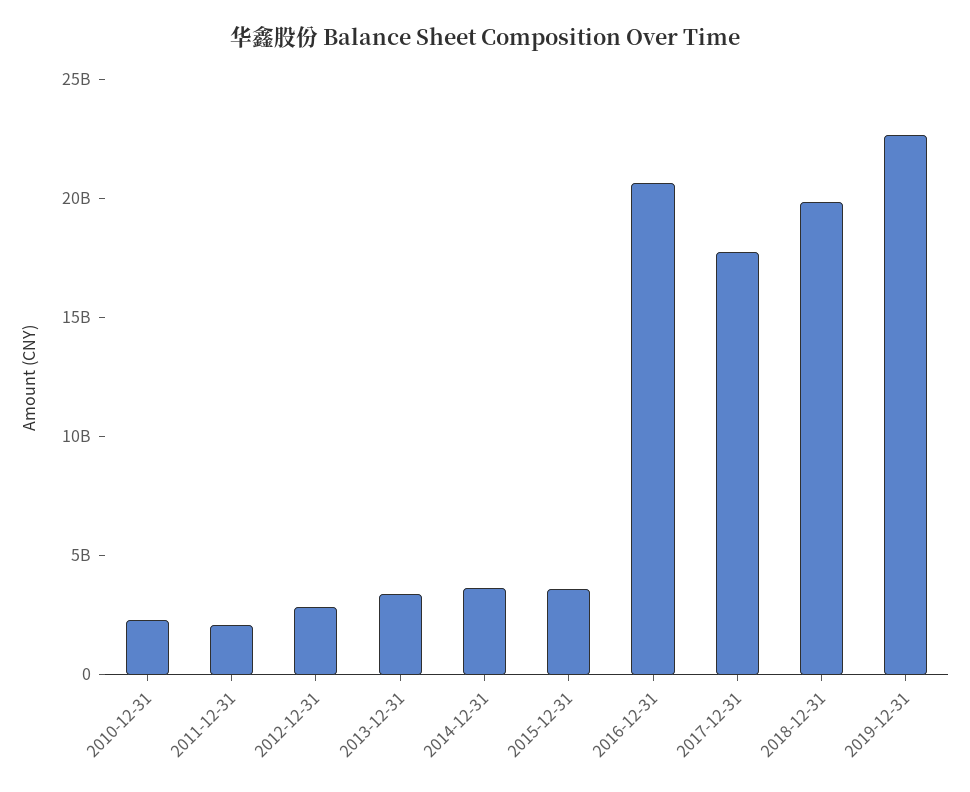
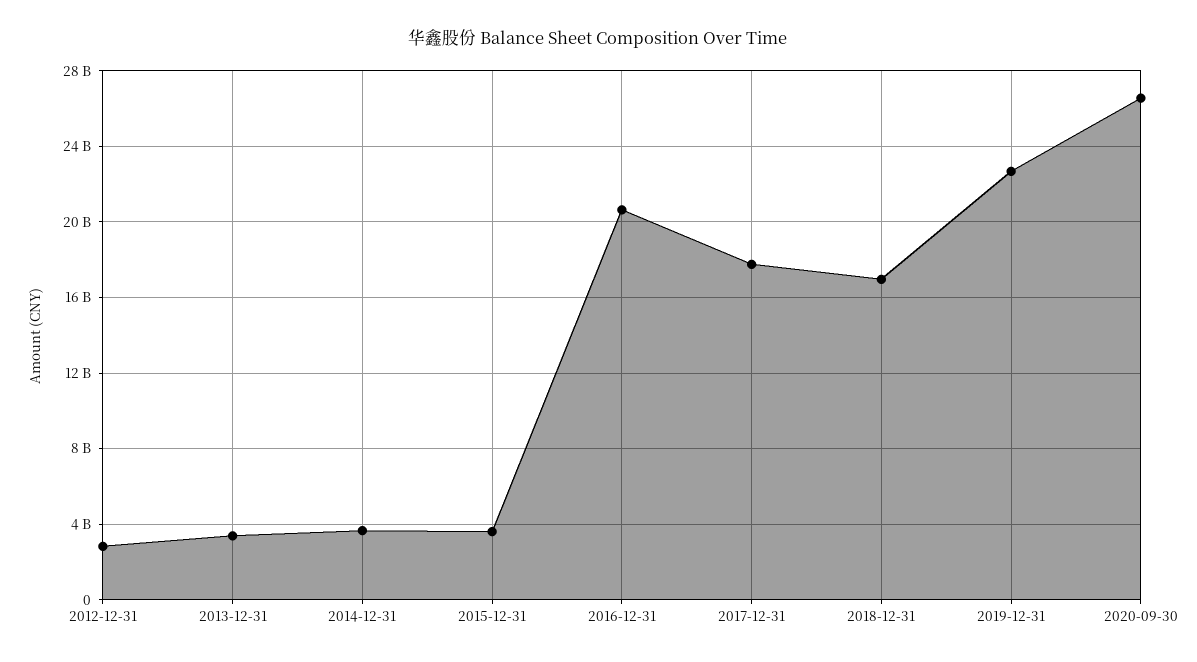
2010-12-31: 2000000000 -> none
2011-12-31: 2000000000 -> none
2018-12-31: 20000000000 -> 17000000000
2020-09-30: none -> 26500000000

